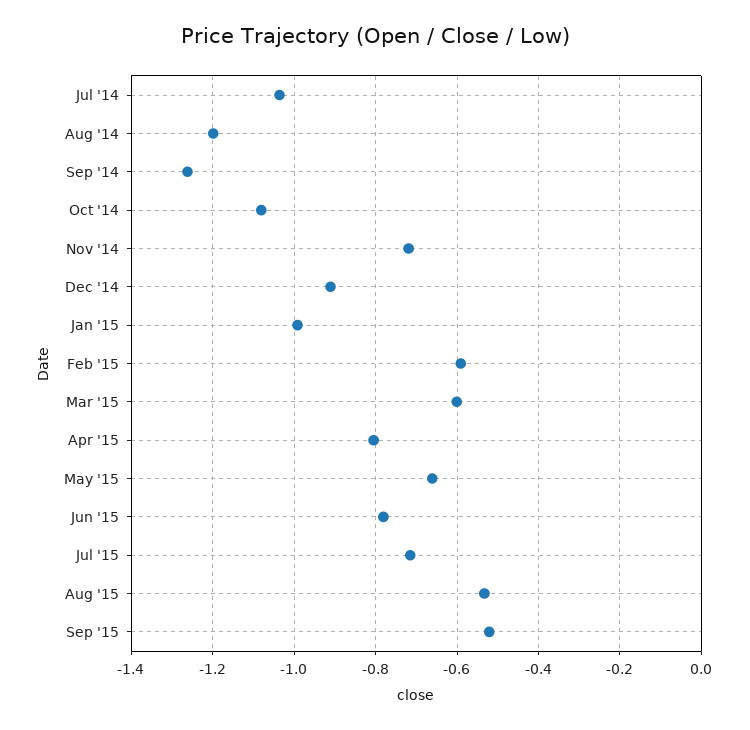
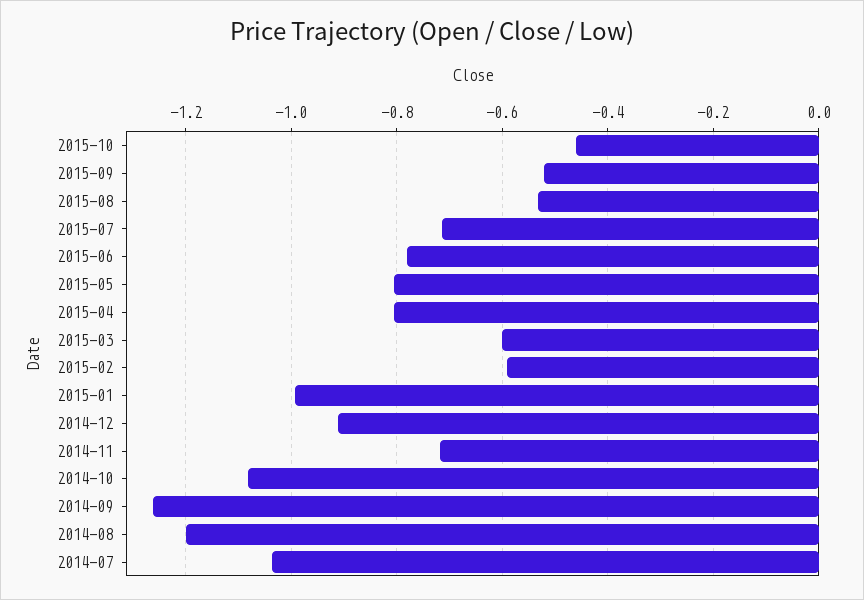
May '15: -0.66 -> -0.8
2015-10: none -> -0.46

